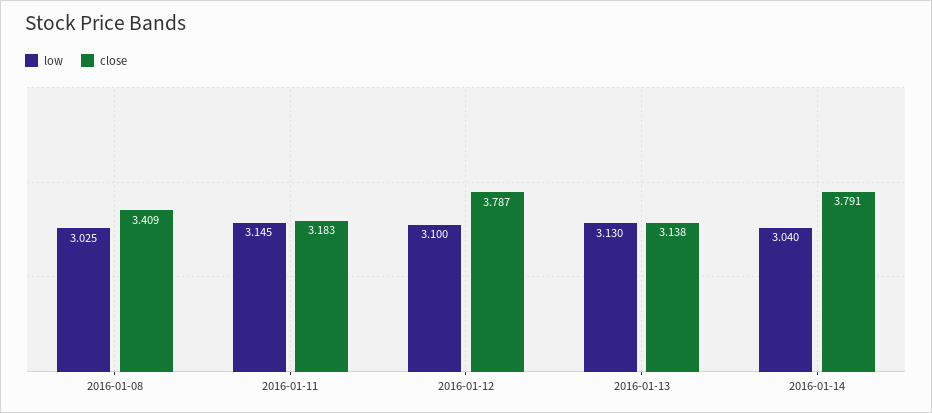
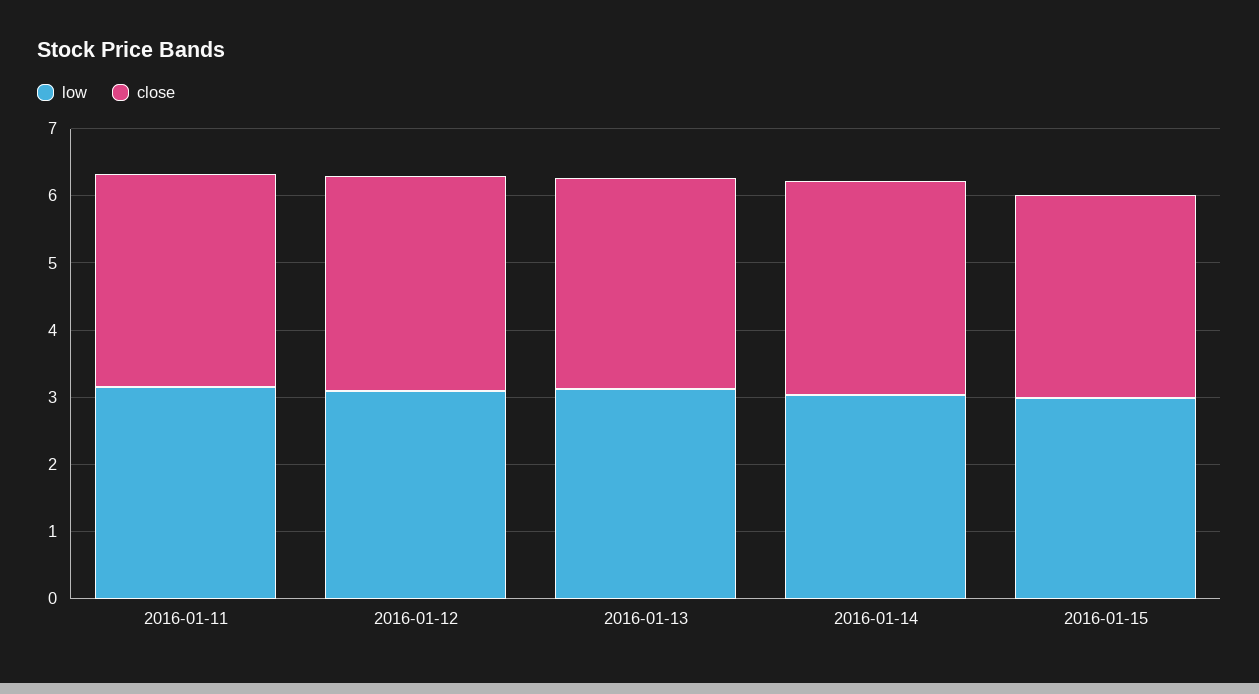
low, 2016-01-08: 3.025 -> none
close, 2016-01-08: 3.409 -> none
close, 2016-01-12: 3.787 -> 3.2
close, 2016-01-14: 3.791 -> 3.2
low, 2016-01-15: none -> 3
close, 2016-01-15: none -> 3

